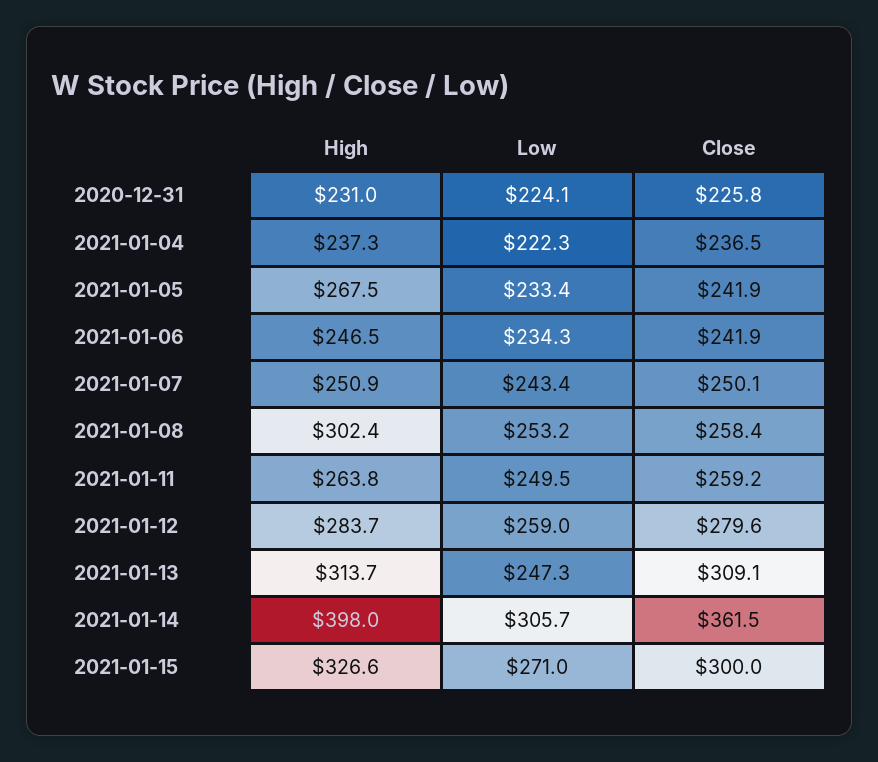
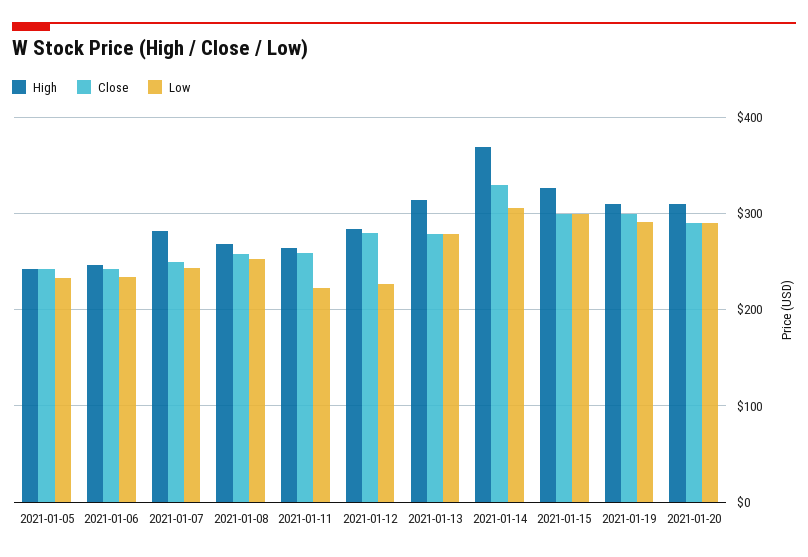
High, 2020-12-31: 231 -> none
Low, 2020-12-31: 224.1 -> none
Close, 2020-12-31: 225.8 -> none
High, 2021-01-04: 237.3 -> none
Low, 2021-01-04: 222.3 -> none
Close, 2021-01-04: 236.5 -> none
High, 2021-01-05: 267.5 -> 240
High, 2021-01-07: 250.9 -> 280
High, 2021-01-08: 302.4 -> 270
Low, 2021-01-11: 249.5 -> 220
Low, 2021-01-12: 259 -> 230
Low, 2021-01-13: 247.3 -> 280
Close, 2021-01-13: 309.1 -> 280
High, 2021-01-14: 398 -> 370
Close, 2021-01-14: 361.5 -> 330
Low, 2021-01-15: 271 -> 300
High, 2021-01-19: none -> 310
Close, 2021-01-19: none -> 300
Low, 2021-01-19: none -> 290
High, 2021-01-20: none -> 310
Close, 2021-01-20: none -> 290
Low, 2021-01-20: none -> 290

